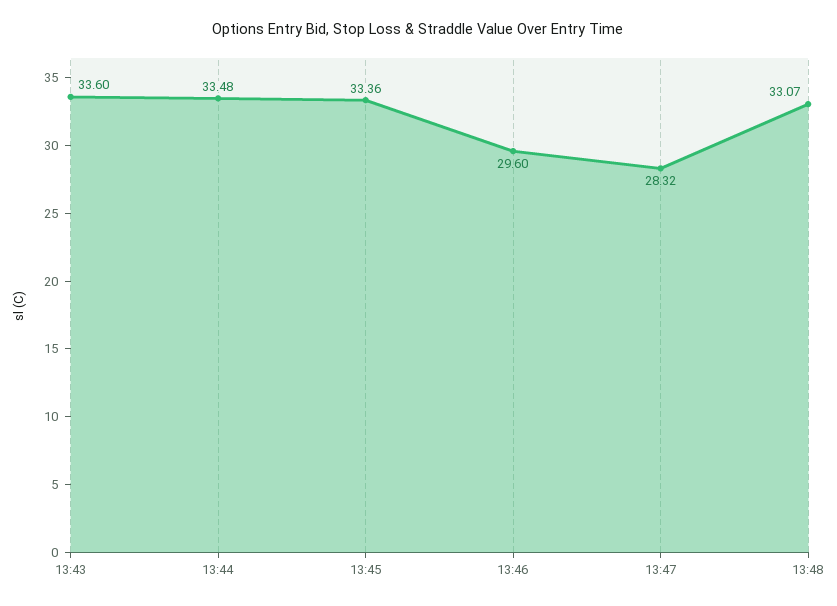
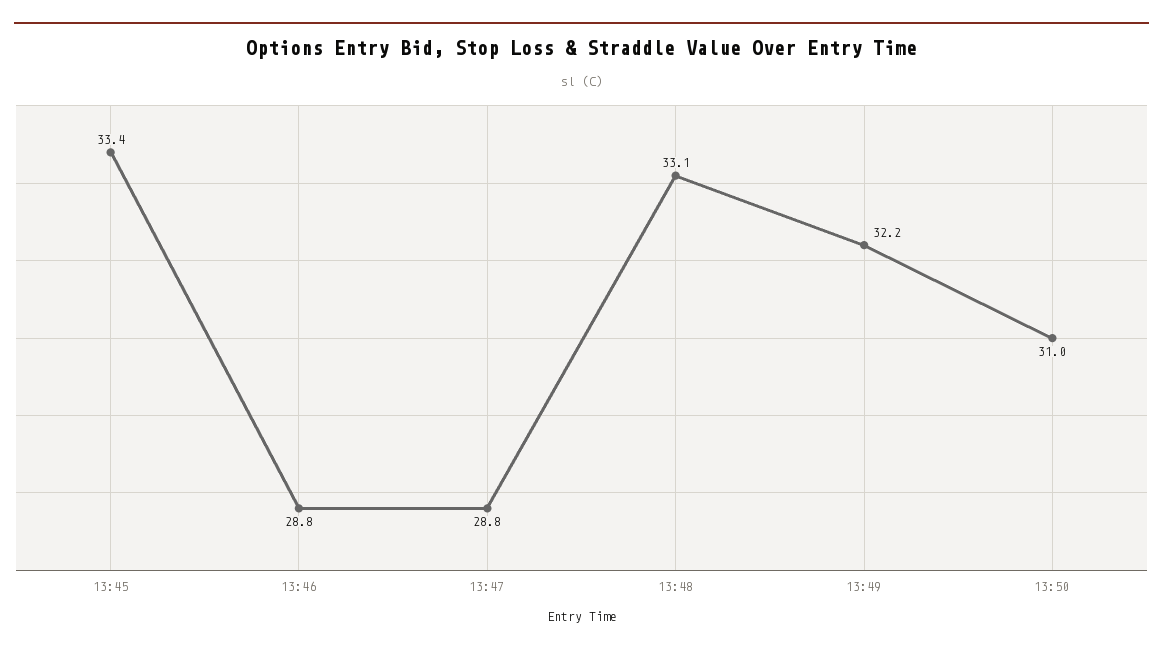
13:43: 33.6 -> none
13:44: 33.48 -> none
13:46: 29.6 -> 28.8
13:47: 28.32 -> 28.8
13:49: none -> 32.2
13:50: none -> 31

